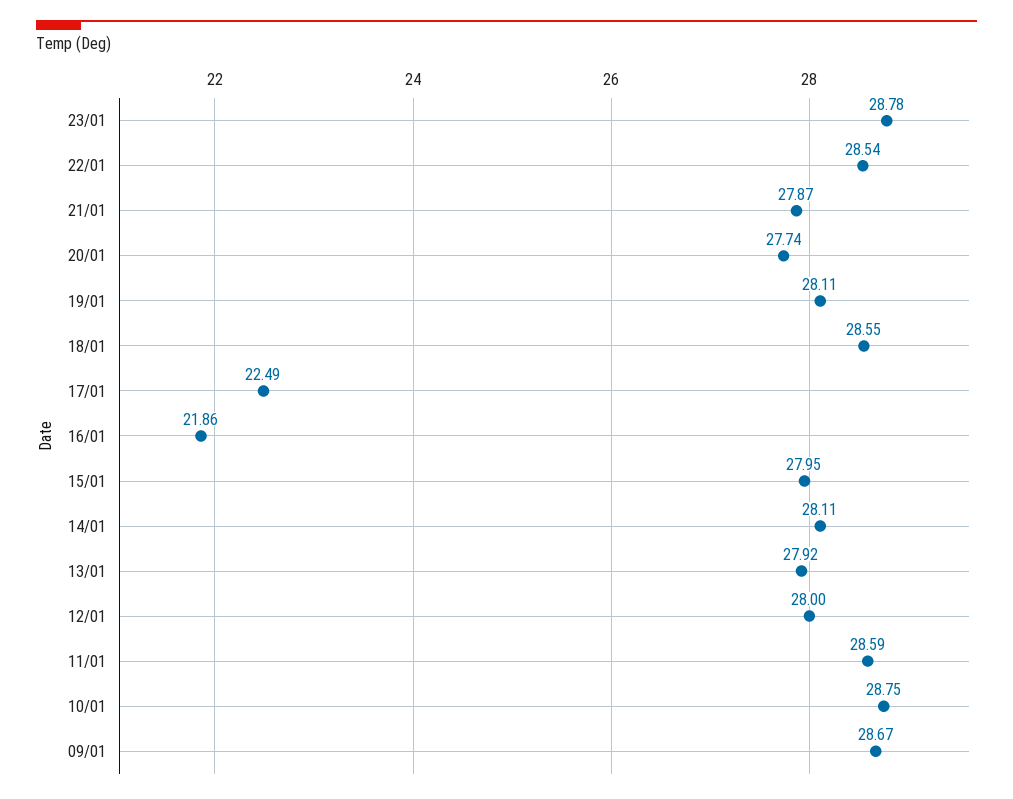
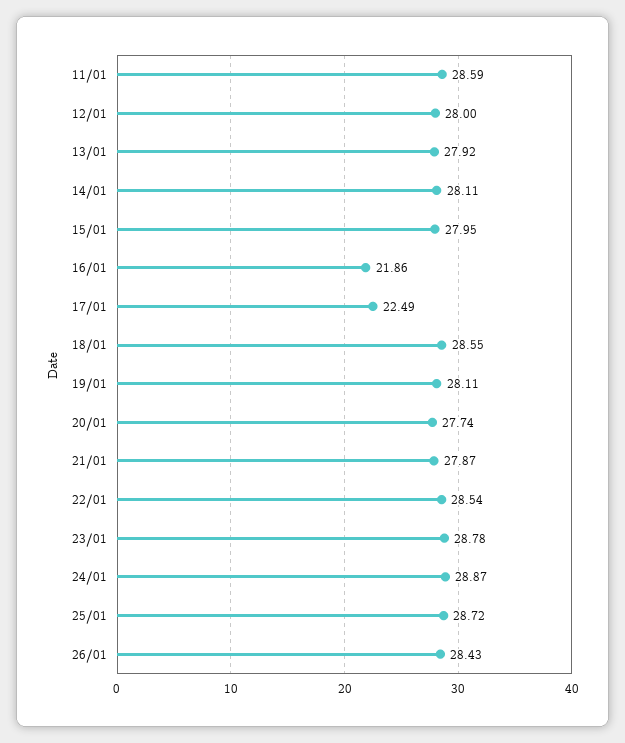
10/01: 28.75 -> none
09/01: 28.67 -> none
24/01: none -> 28.87
25/01: none -> 28.72
26/01: none -> 28.43

